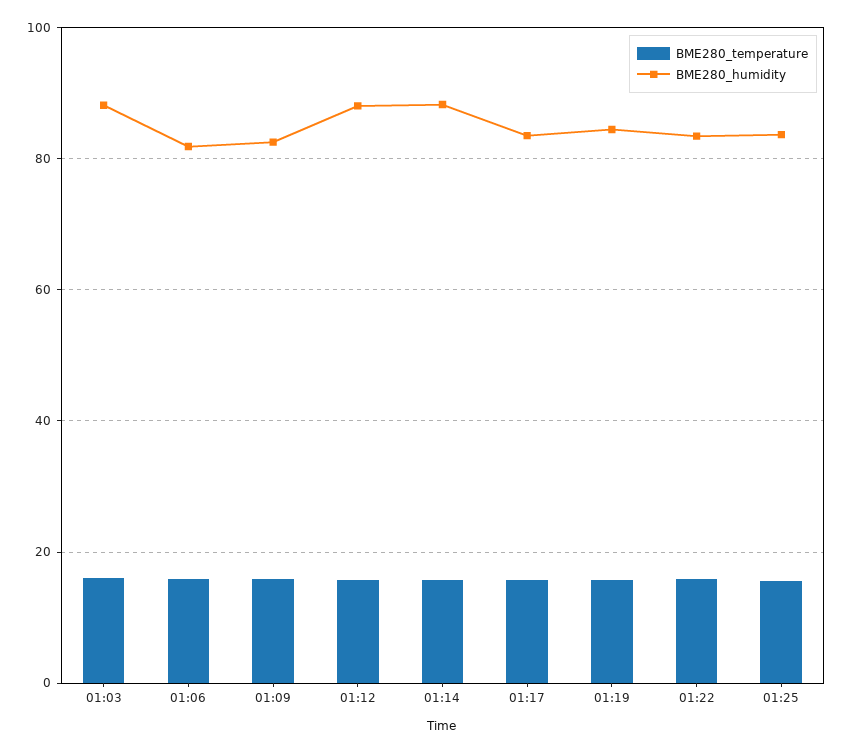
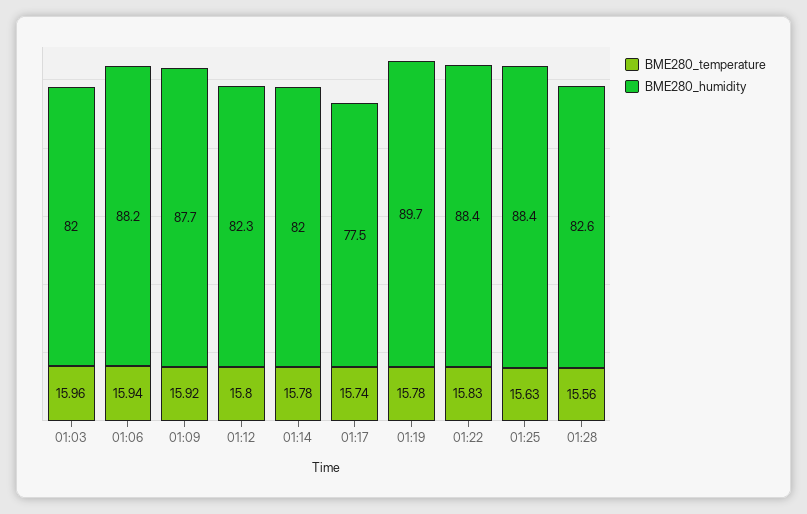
BME280_humidity, 01:03: 88 -> 82
BME280_humidity, 01:06: 82 -> 88.2
BME280_humidity, 01:09: 82 -> 87.7
BME280_humidity, 01:12: 88 -> 82.3
BME280_humidity, 01:14: 88 -> 82
BME280_humidity, 01:17: 84 -> 77.5
BME280_humidity, 01:19: 84 -> 89.7
BME280_humidity, 01:22: 84 -> 88.4
BME280_humidity, 01:25: 84 -> 88.4
BME280_temperature, 01:28: none -> 15.56
BME280_humidity, 01:28: none -> 82.6

